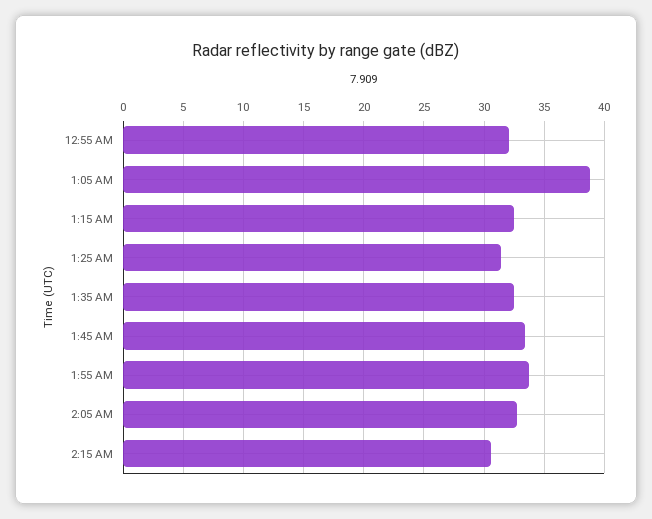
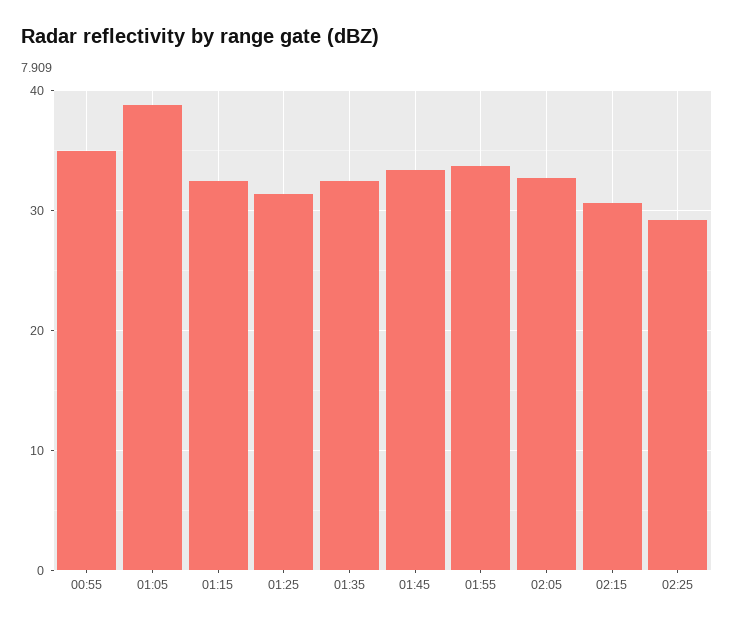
12:55 AM: 32 -> 35
02:25: none -> 29

